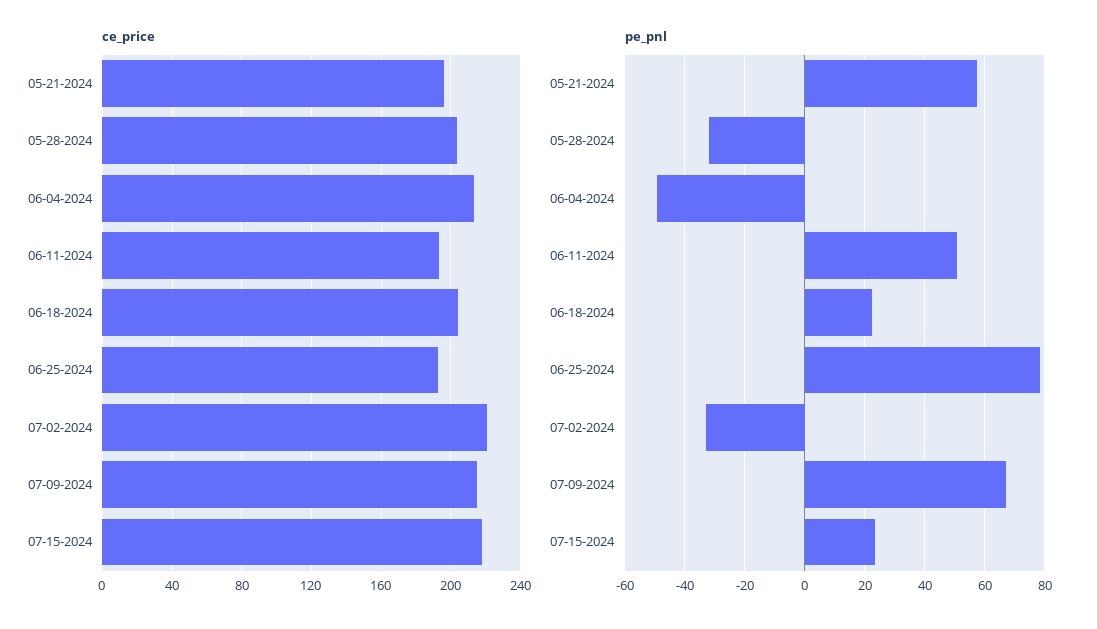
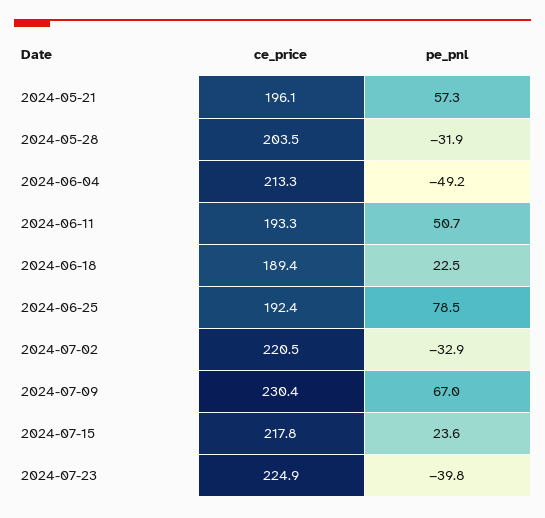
ce_price, 06-18-2024: 205 -> 189.4
ce_price, 07-09-2024: 215 -> 230.4
ce_price, 2024-07-23: none -> 224.9
pe_pnl, 2024-07-23: none -> -39.8

